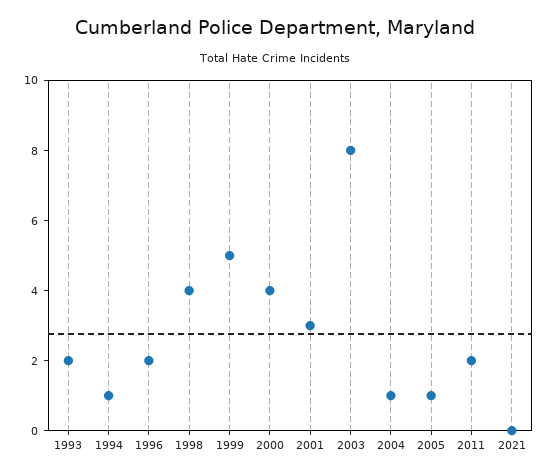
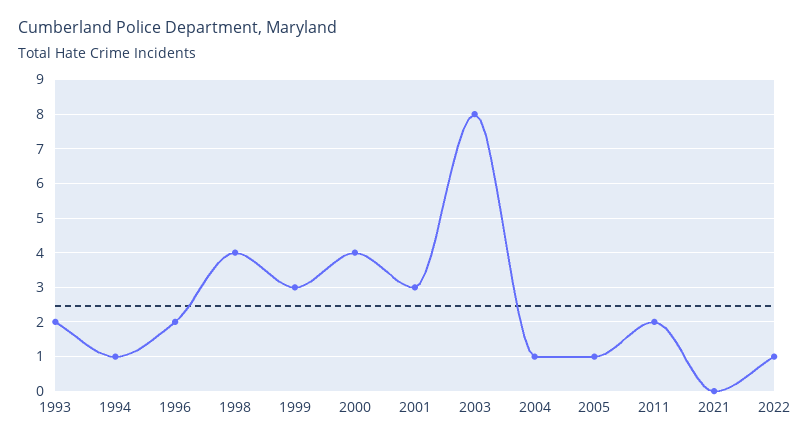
1999: 5 -> 3
2022: none -> 1

